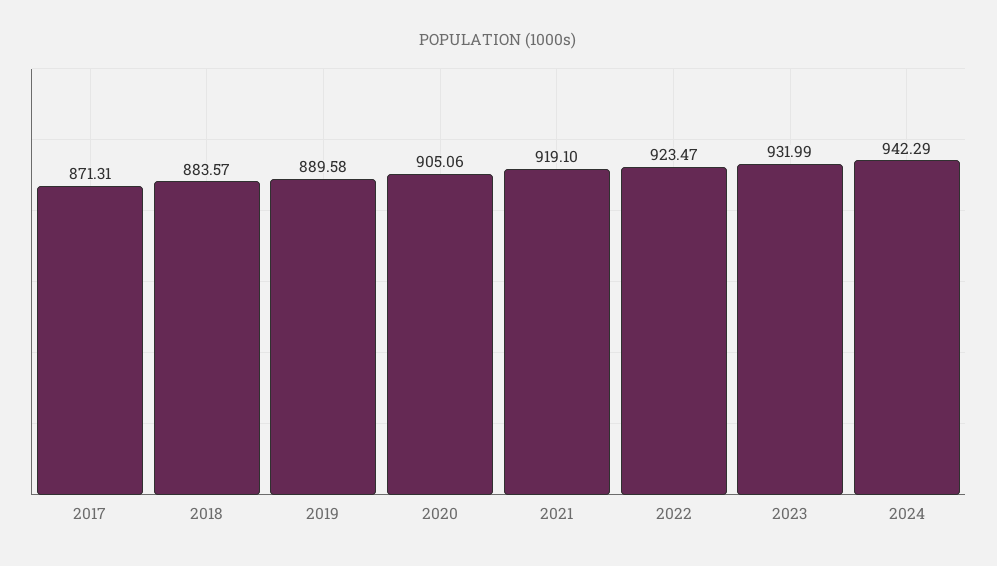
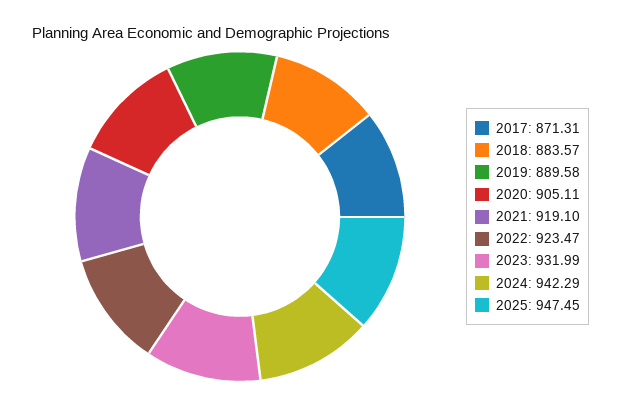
2020: 905.06 -> 905.11
2025: none -> 947.45

